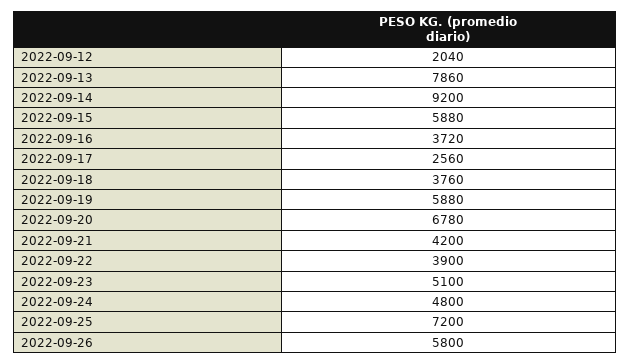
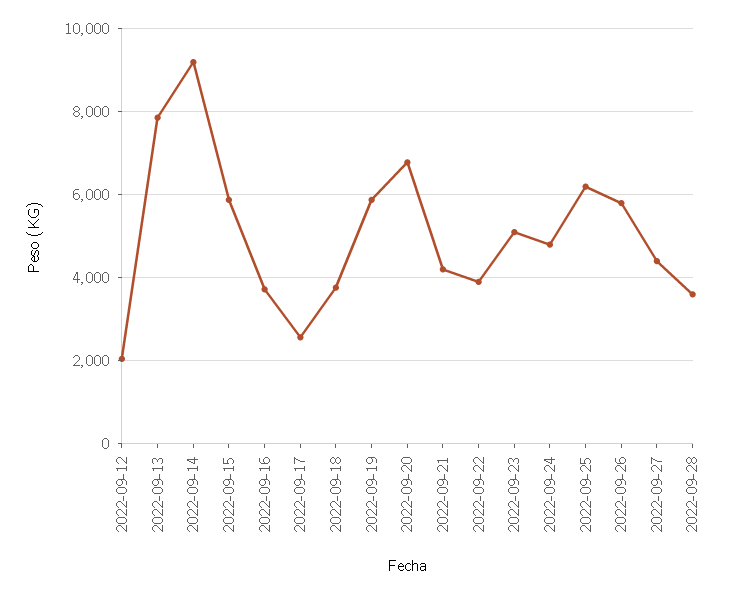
2022-09-25: 7200 -> 6200
2022-09-27: none -> 4400
2022-09-28: none -> 3600

